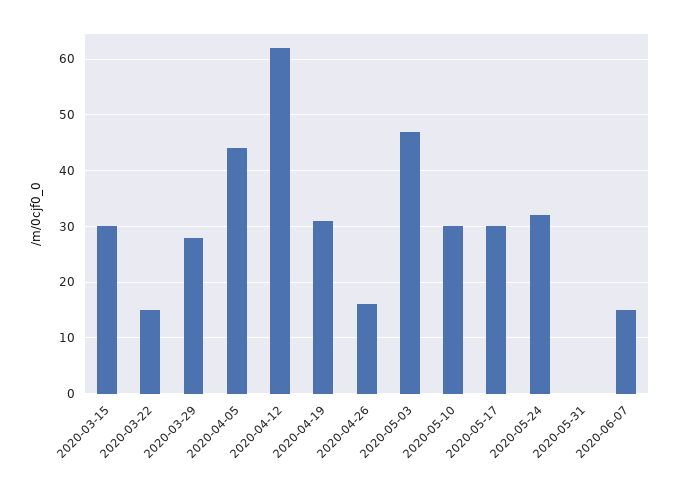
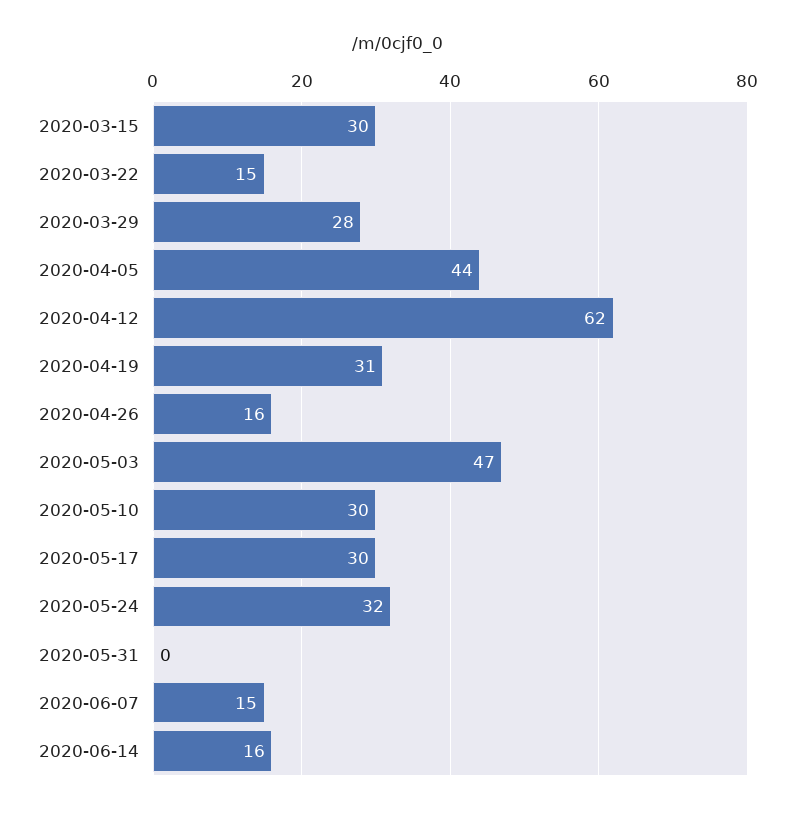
2020-06-14: none -> 16

